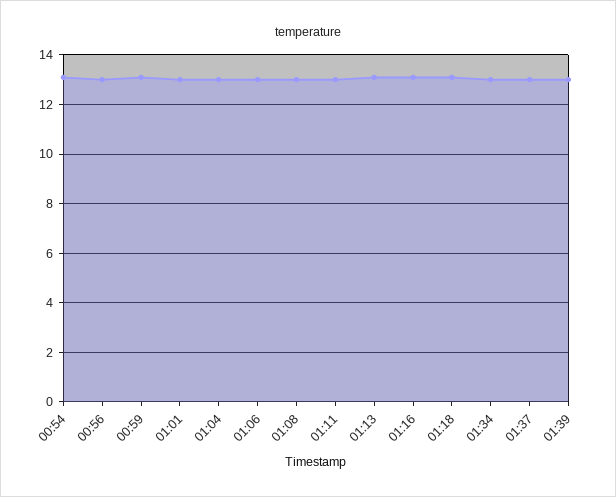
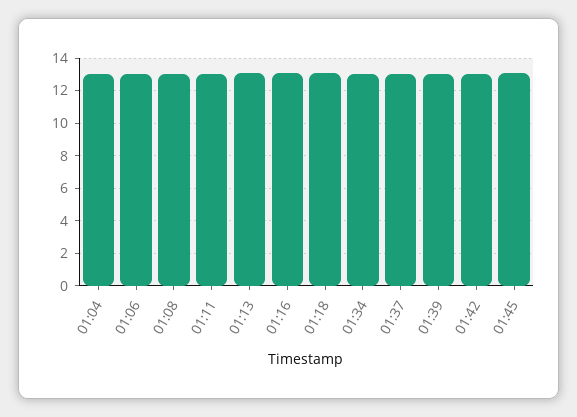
00:54: 13 -> none
00:56: 13 -> none
00:59: 13 -> none
01:01: 13 -> none
01:42: none -> 13
01:45: none -> 13

